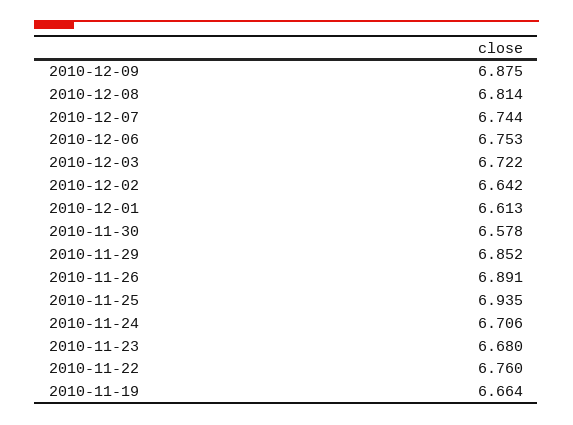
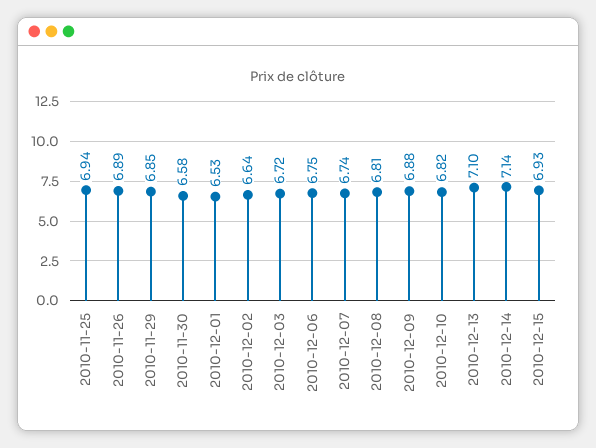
2010-12-01: 6.613 -> 6.53
2010-11-24: 6.706 -> none
2010-11-23: 6.68 -> none
2010-11-22: 6.76 -> none
2010-11-19: 6.664 -> none
2010-12-10: none -> 6.82
2010-12-13: none -> 7.1
2010-12-14: none -> 7.14
2010-12-15: none -> 6.93

